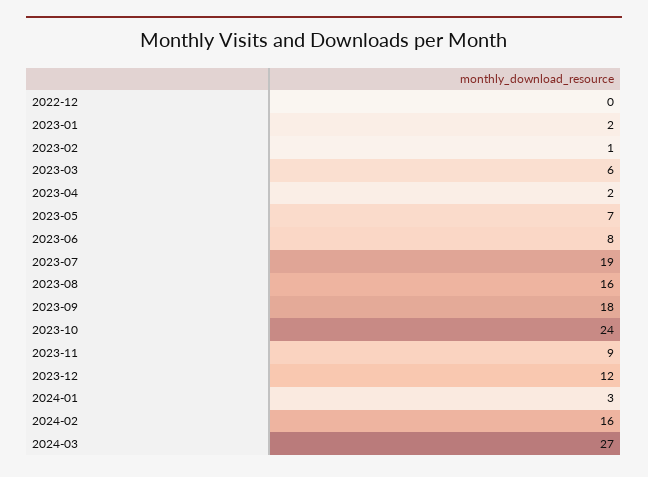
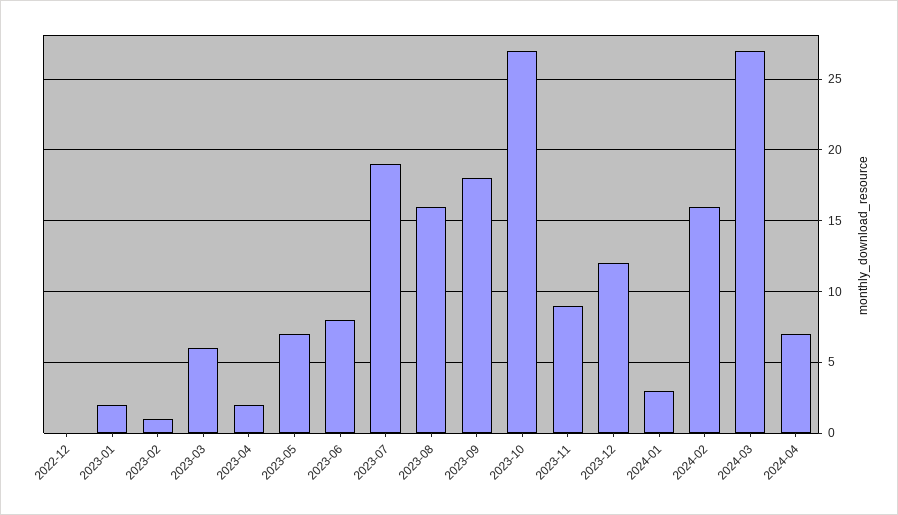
2023-10: 24 -> 27
2024-04: none -> 7

